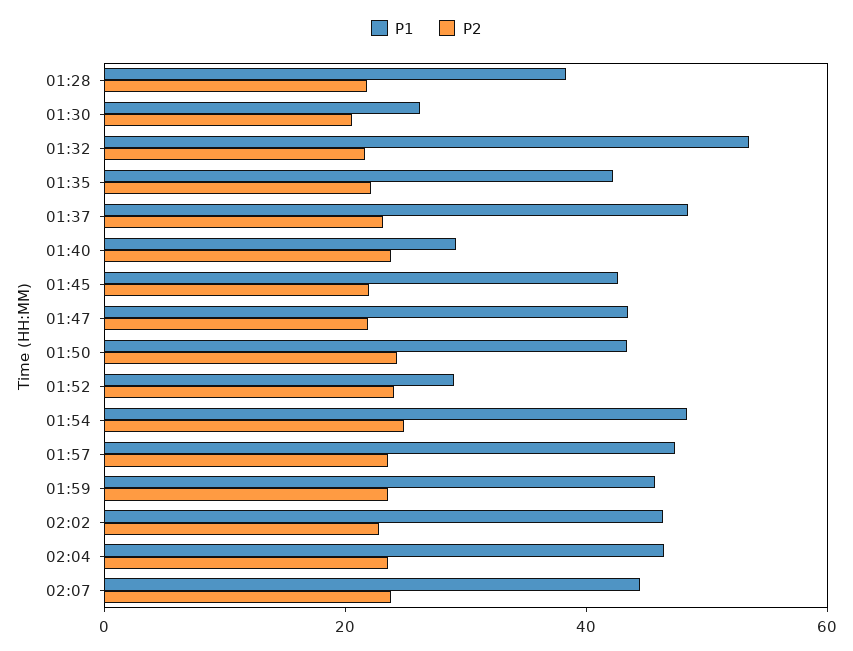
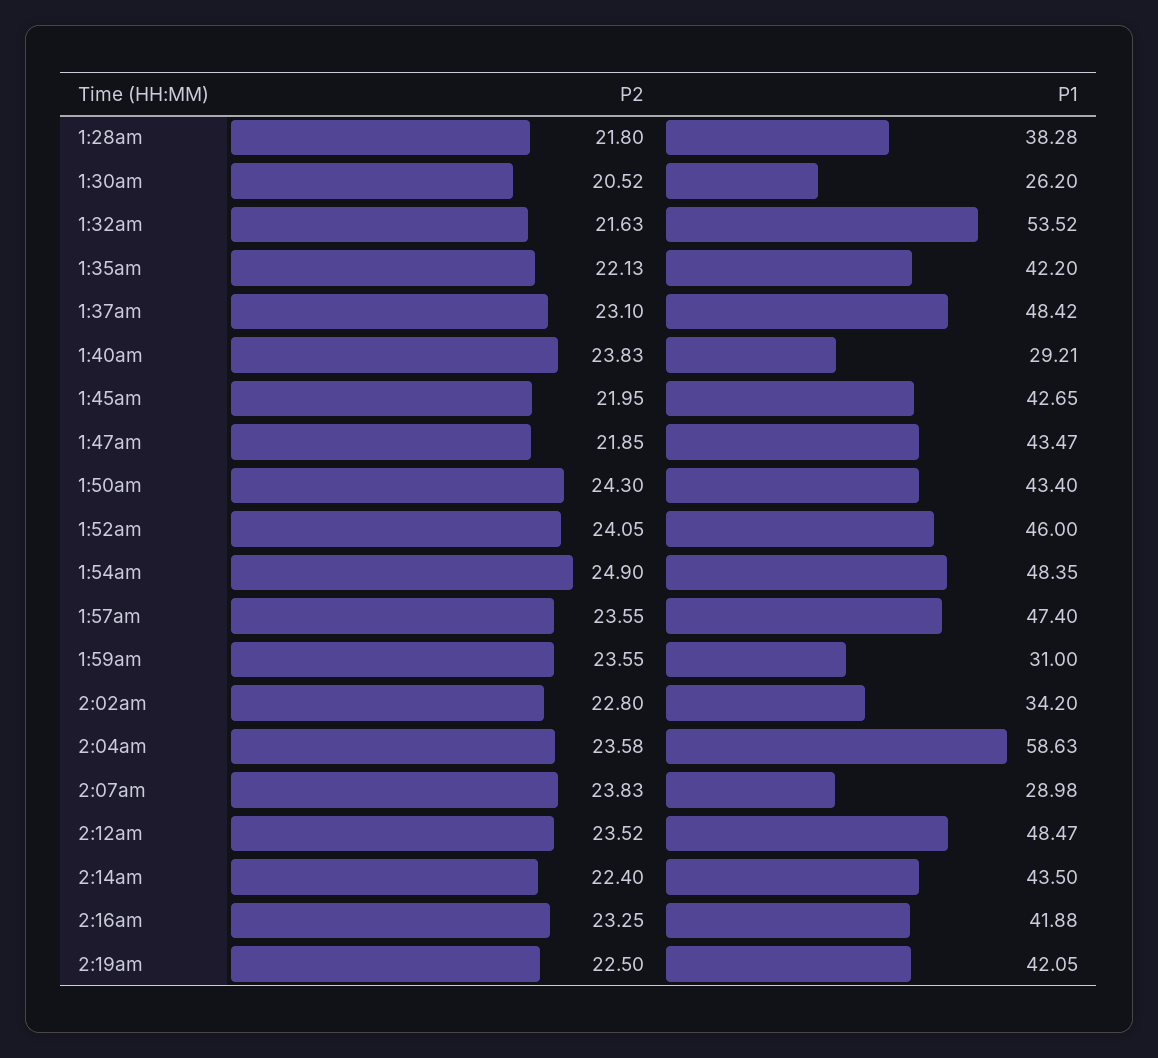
P1, 01:52: 30 -> 46
P1, 01:59: 45 -> 31
P1, 02:02: 45 -> 34.2
P1, 02:04: 45 -> 58.63
P1, 02:07: 45 -> 28.98
P2, 2:12am: none -> 23.52
P1, 2:12am: none -> 48.47
P2, 2:14am: none -> 22.4
P1, 2:14am: none -> 43.5
P2, 2:16am: none -> 23.25
P1, 2:16am: none -> 41.88
P2, 2:19am: none -> 22.5
P1, 2:19am: none -> 42.05

